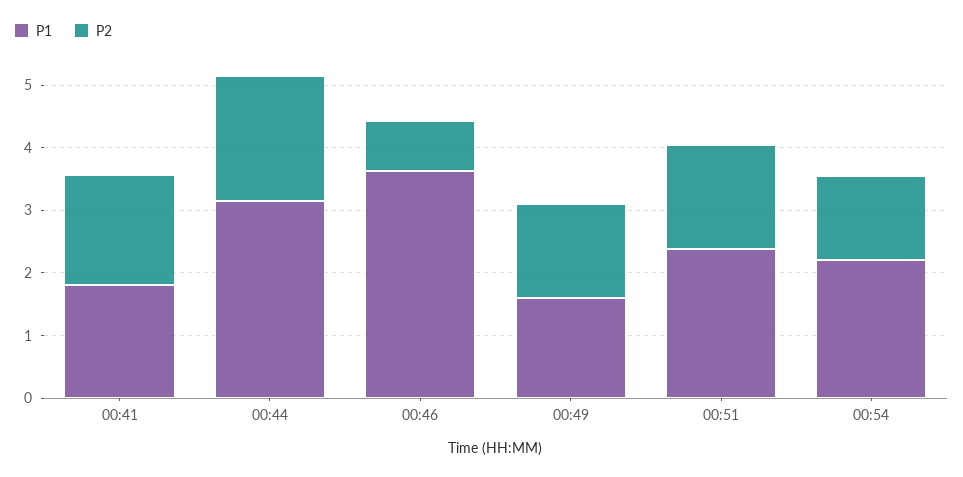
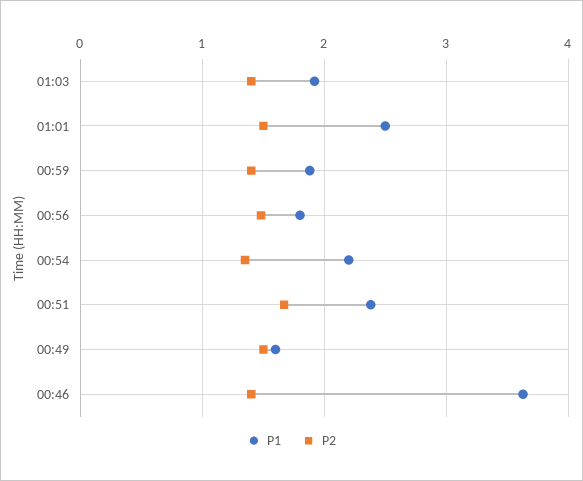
P1, 00:41: 1.8 -> none
P2, 00:41: 1.8 -> none
P1, 00:44: 3.2 -> none
P2, 00:44: 2 -> none
P2, 00:46: 0.8 -> 1.4
P1, 01:03: none -> 1.9
P2, 01:03: none -> 1.4
P1, 01:01: none -> 2.5
P2, 01:01: none -> 1.5
P1, 00:59: none -> 1.9
P2, 00:59: none -> 1.4
P1, 00:56: none -> 1.8
P2, 00:56: none -> 1.5

